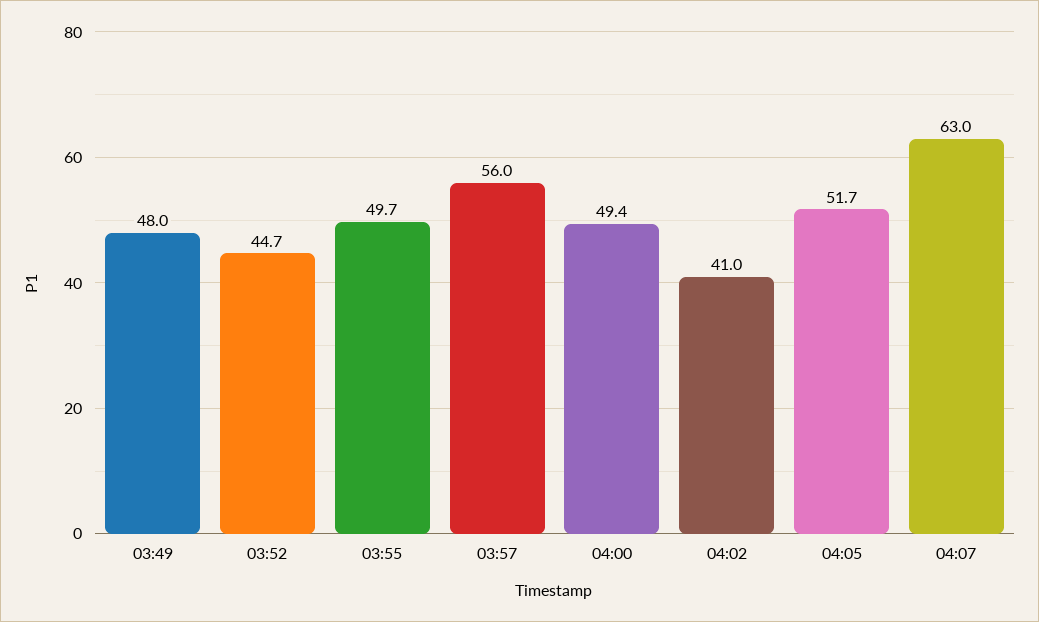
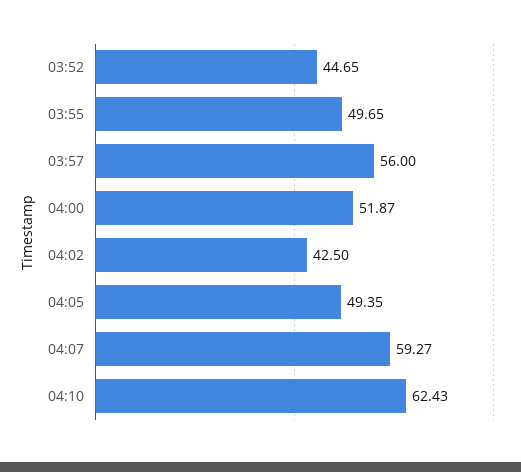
03:49: 48 -> none
04:00: 49.4 -> 51.87
04:02: 41 -> 42.5
04:05: 51.7 -> 49.35
04:07: 63 -> 59.27
04:10: none -> 62.43

